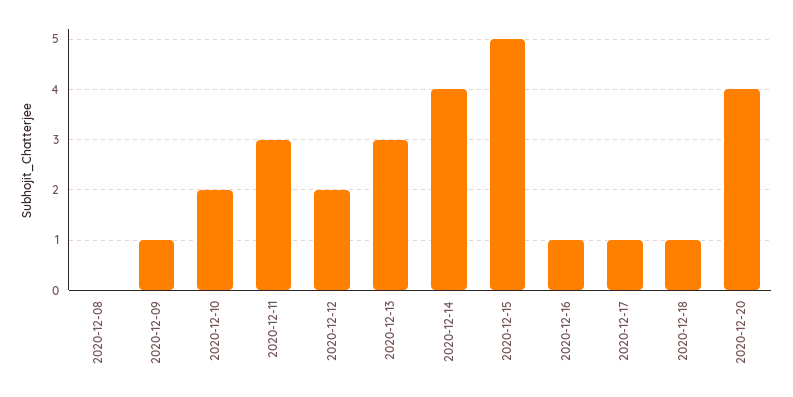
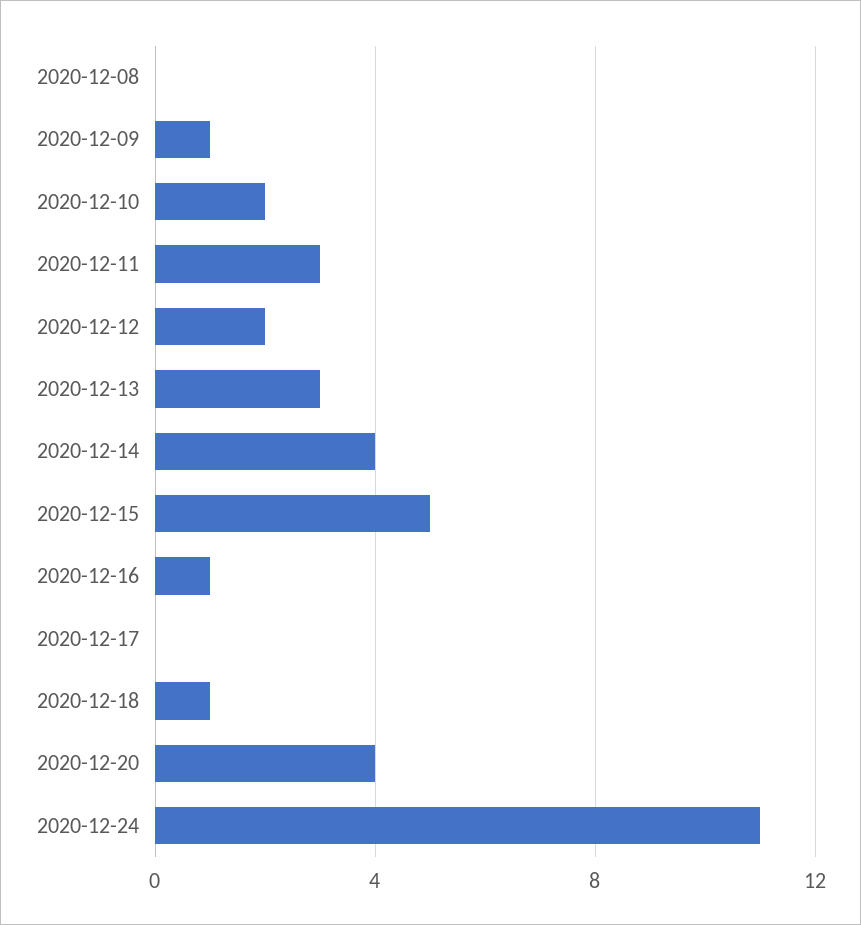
2020-12-17: 1 -> 0
2020-12-24: none -> 11

